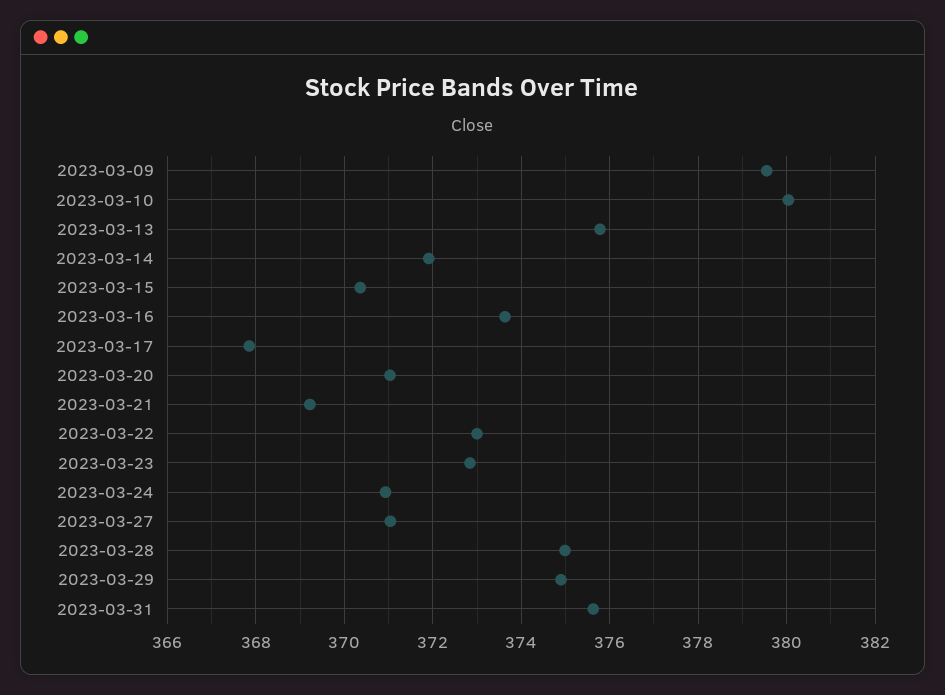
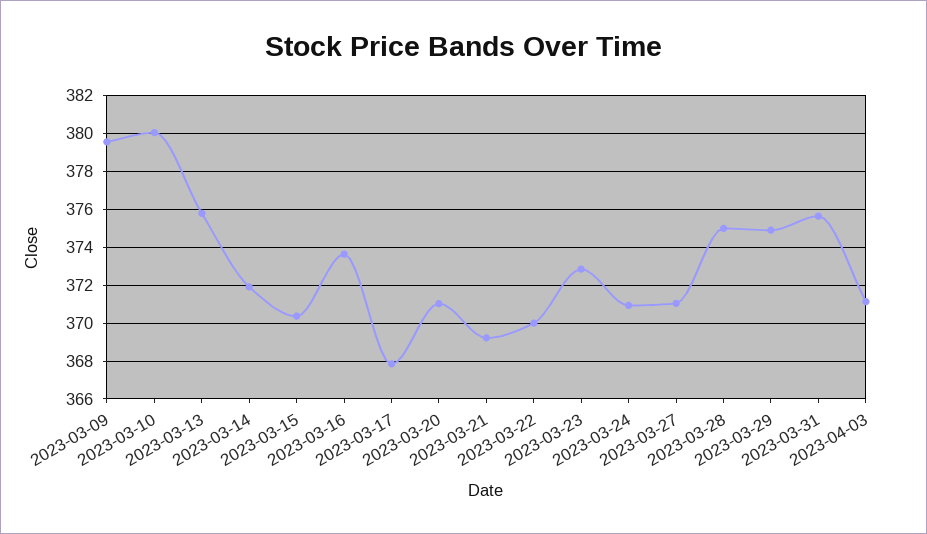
2023-03-22: 373 -> 370
2023-04-03: none -> 371

